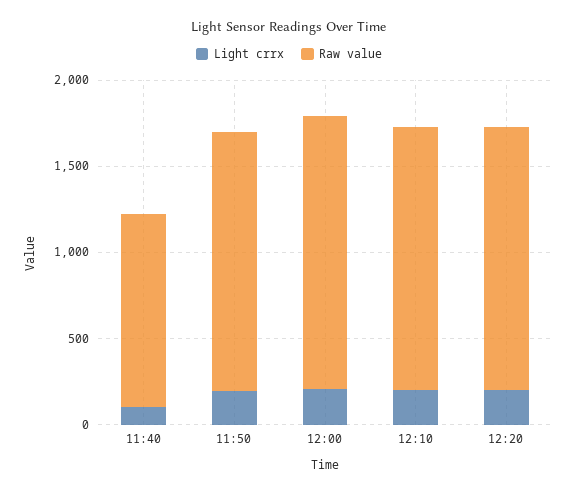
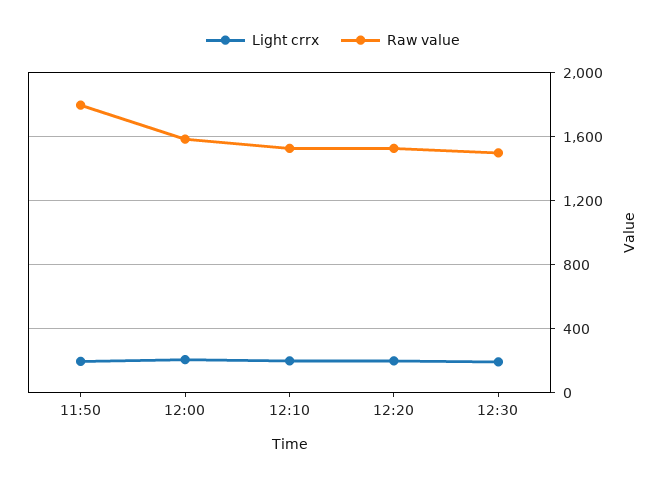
Light crrx, 11:40: 100 -> none
Raw value, 11:40: 1100 -> none
Raw value, 11:50: 1500 -> 1800
Light crrx, 12:30: none -> 200
Raw value, 12:30: none -> 1500

